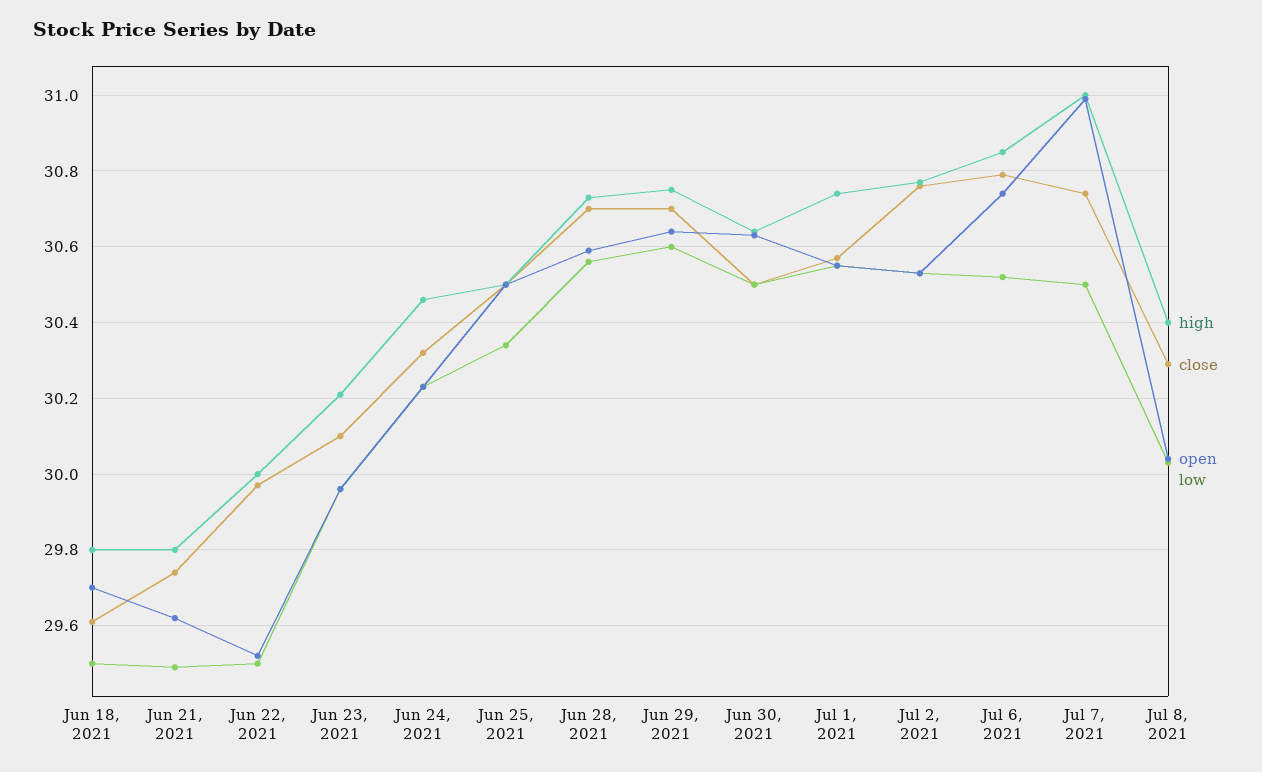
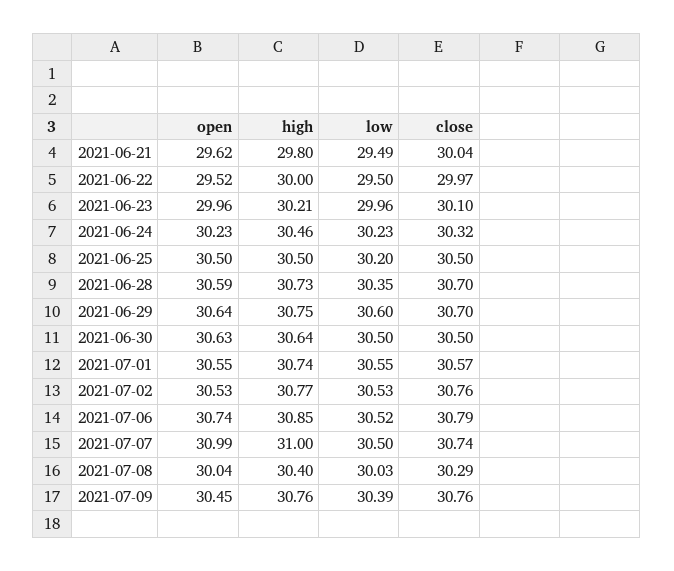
high, Jun 18, 2021: 29.8 -> none
close, Jun 18, 2021: 29.6 -> none
open, Jun 18, 2021: 29.7 -> none
low, Jun 18, 2021: 29.5 -> none
close, Jun 21, 2021: 29.75 -> 30.04
low, Jun 25, 2021: 30.35 -> 30.2
low, Jun 28, 2021: 30.55 -> 30.35
open, 2021-07-09: none -> 30.45
high, 2021-07-09: none -> 30.76
low, 2021-07-09: none -> 30.39
close, 2021-07-09: none -> 30.76

